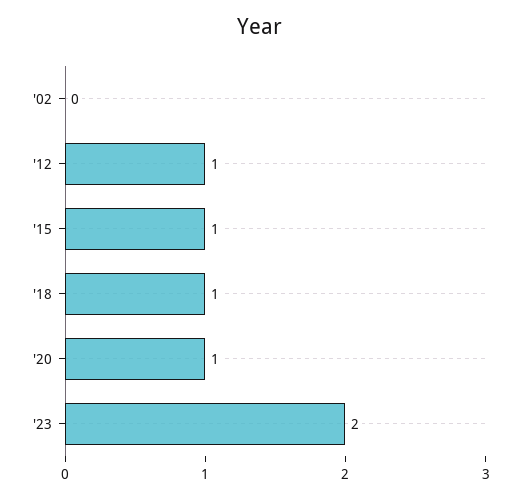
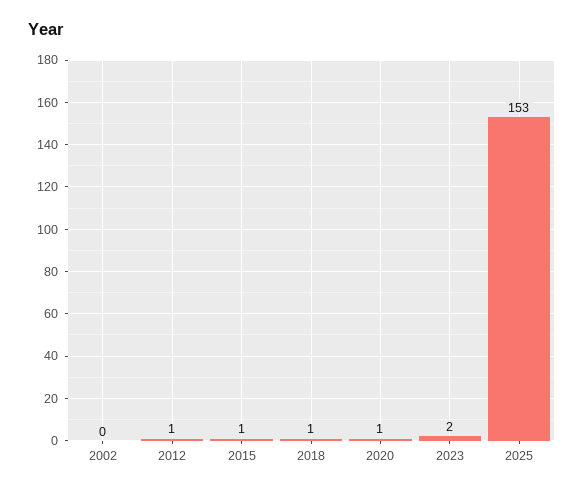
2025: none -> 153

